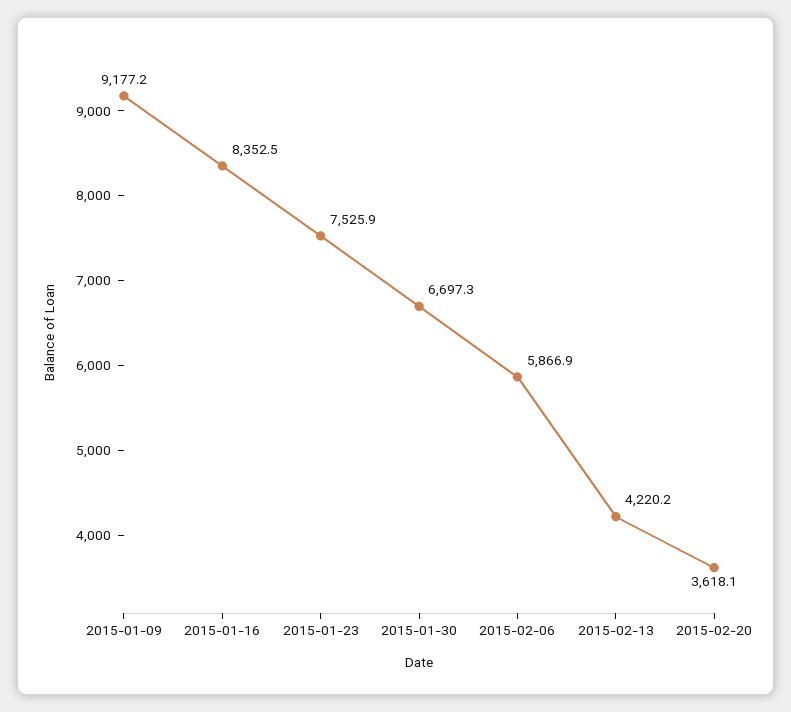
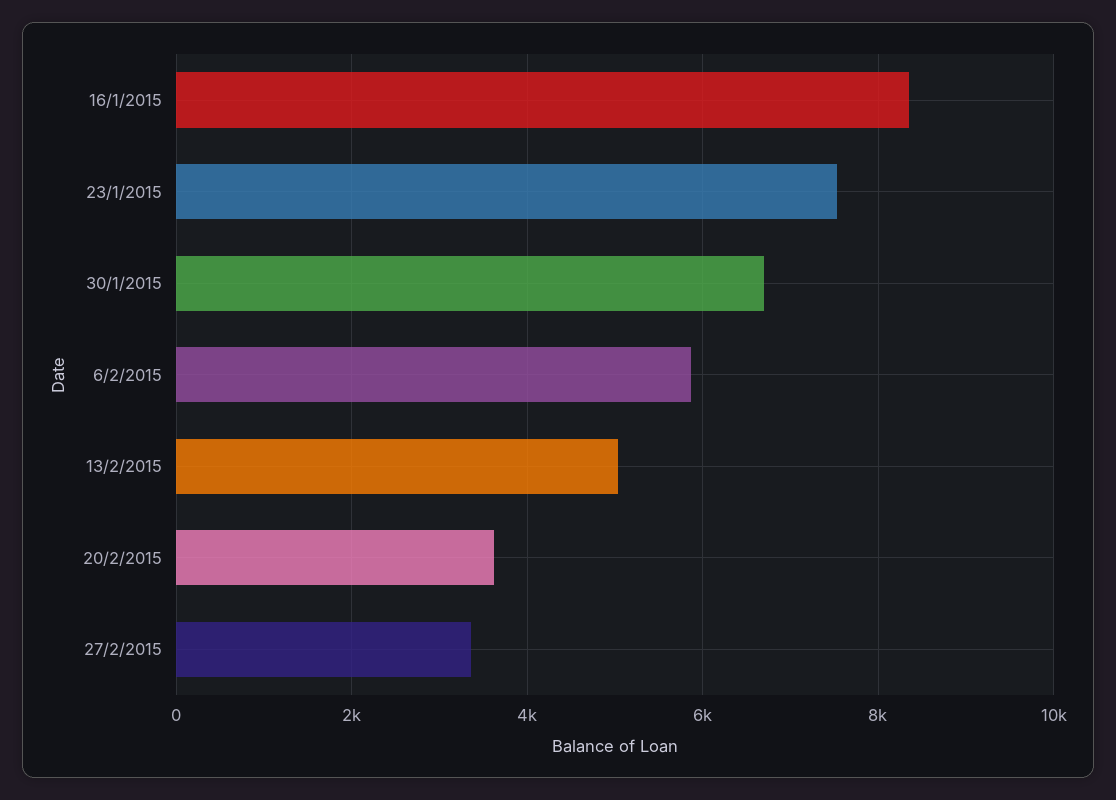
2015-01-09: 9177.2 -> none
2015-02-13: 4220.2 -> 5000
27/2/2015: none -> 3400

